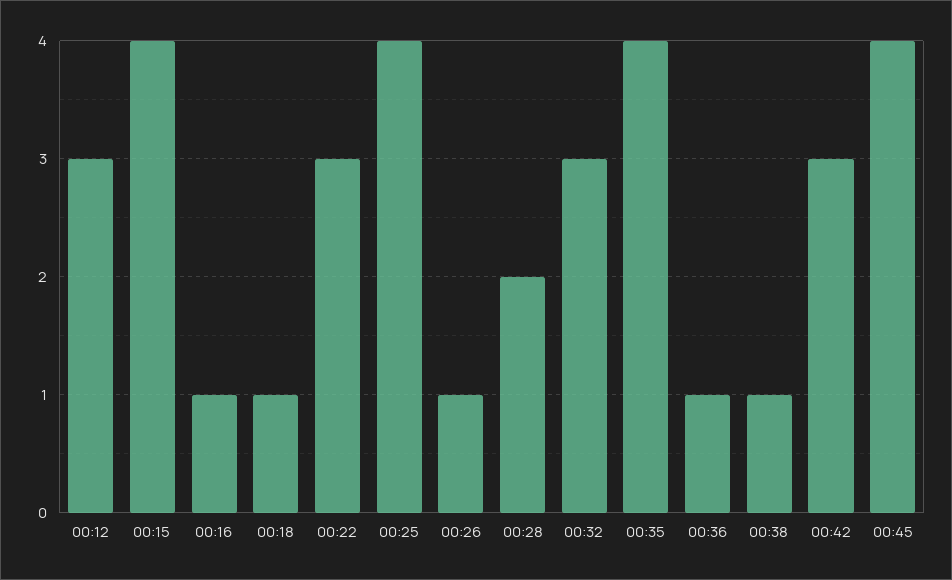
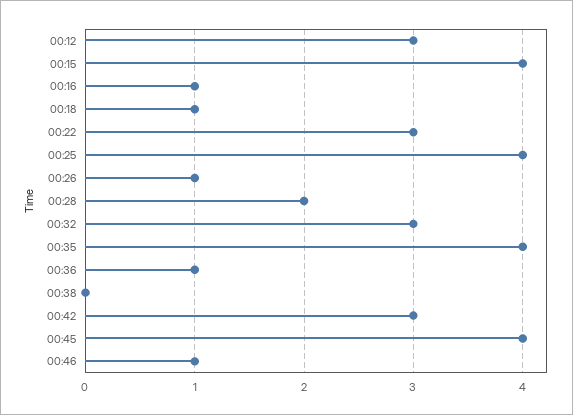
00:38: 1 -> 0
00:46: none -> 1

